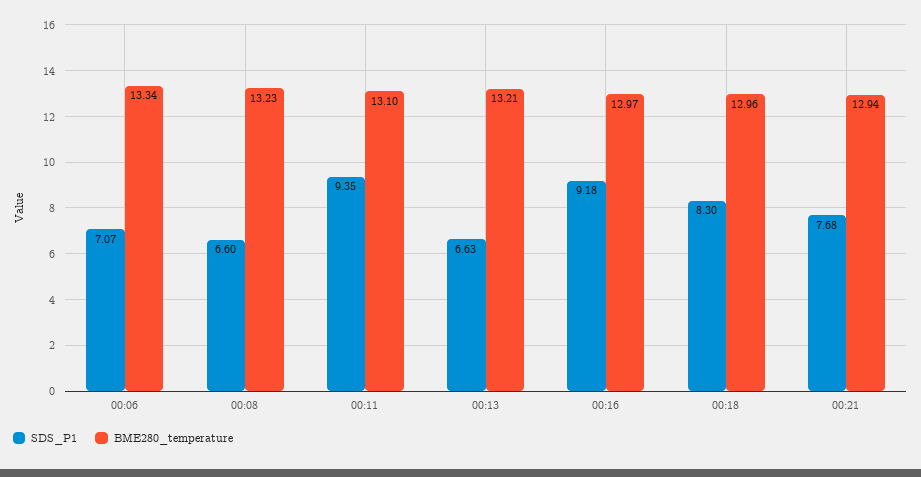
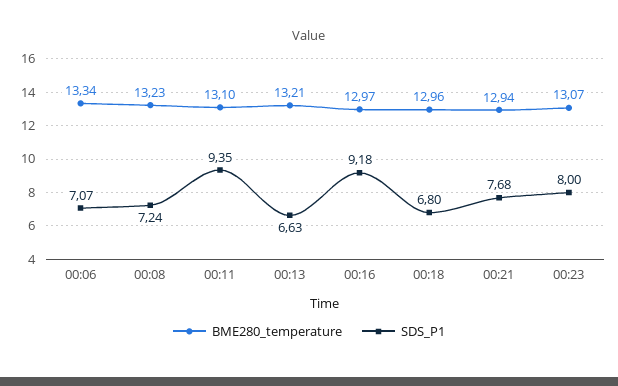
SDS_P1, 00:08: 6.6 -> 7.24
SDS_P1, 00:18: 8.3 -> 6.8
BME280_temperature, 00:23: none -> 13.07
SDS_P1, 00:23: none -> 8

